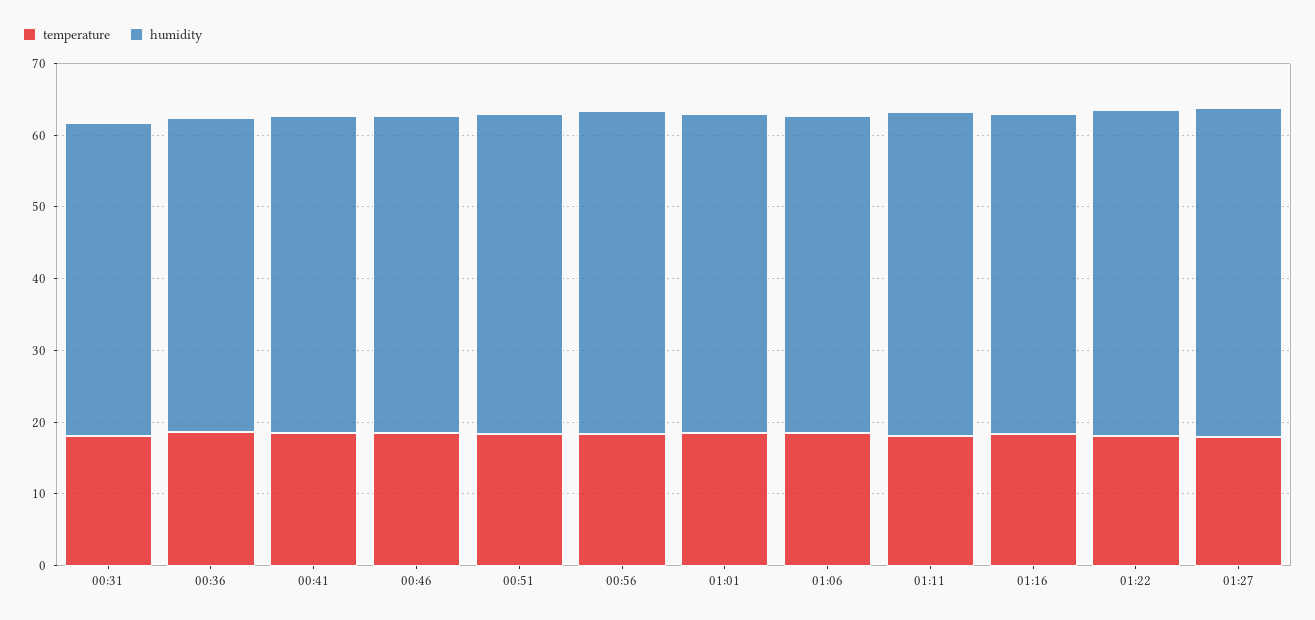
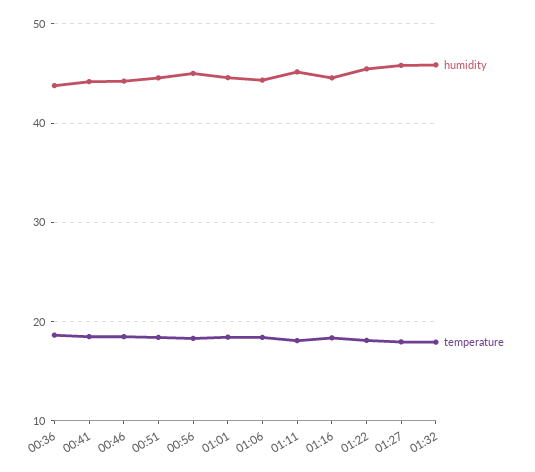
temperature, 00:31: 18 -> none
humidity, 00:31: 44 -> none
humidity, 01:32: none -> 46
temperature, 01:32: none -> 18

